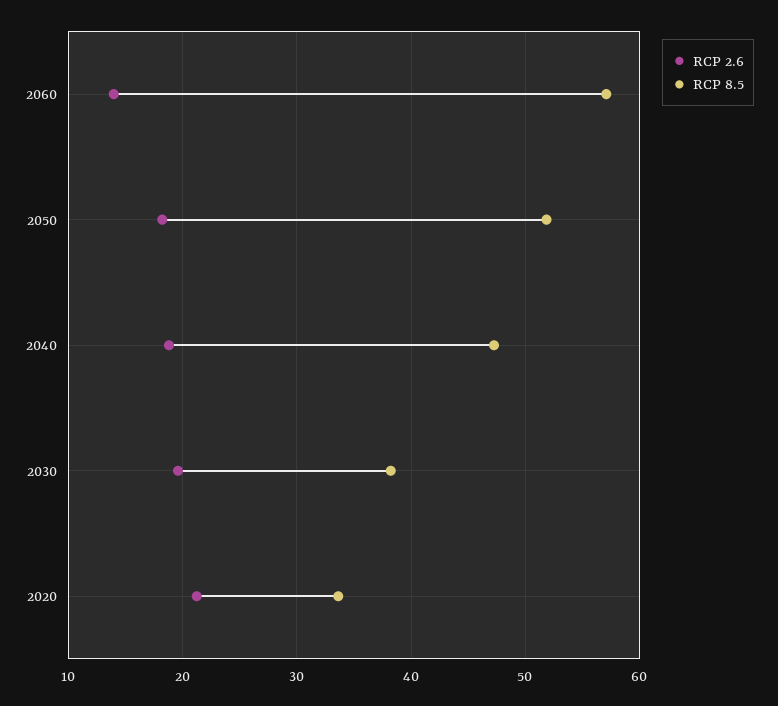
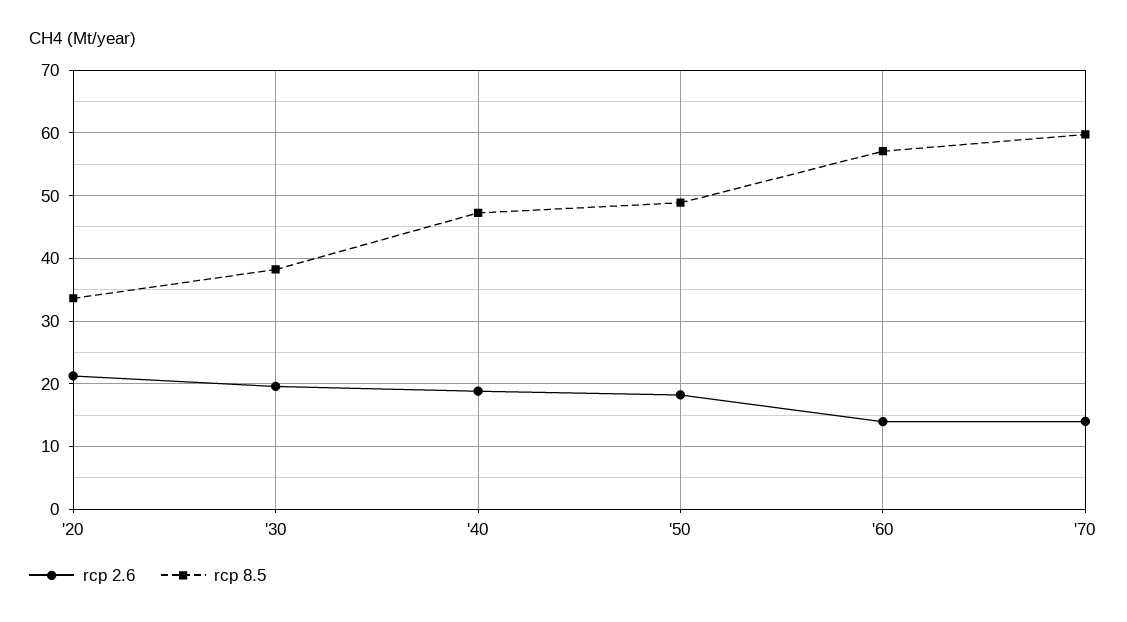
RCP 8.5, 2050: 52 -> 49
RCP 2.6, '70: none -> 14
RCP 8.5, '70: none -> 60

